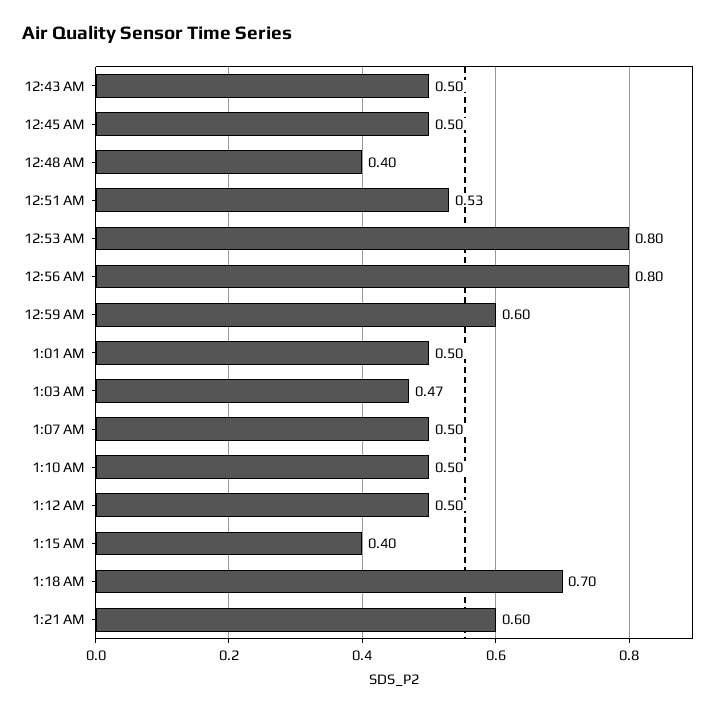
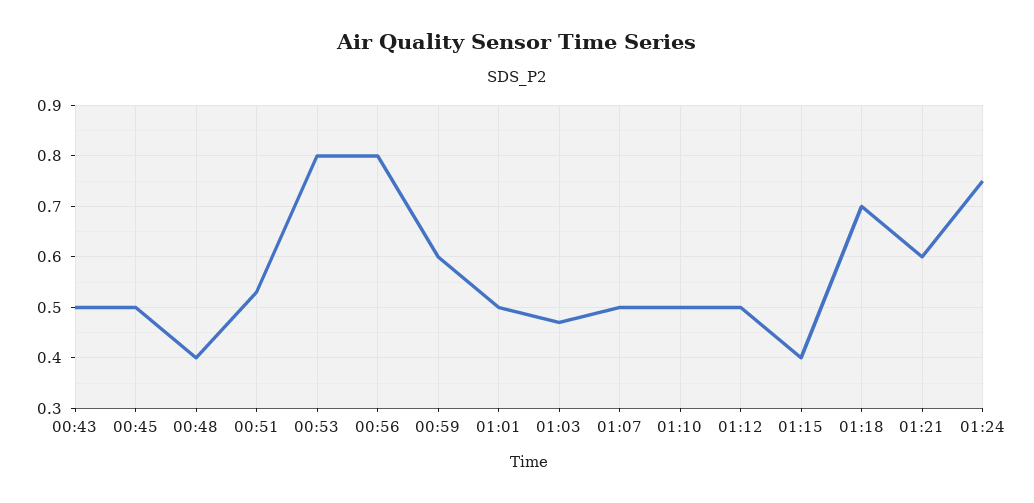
01:24: none -> 0.75

